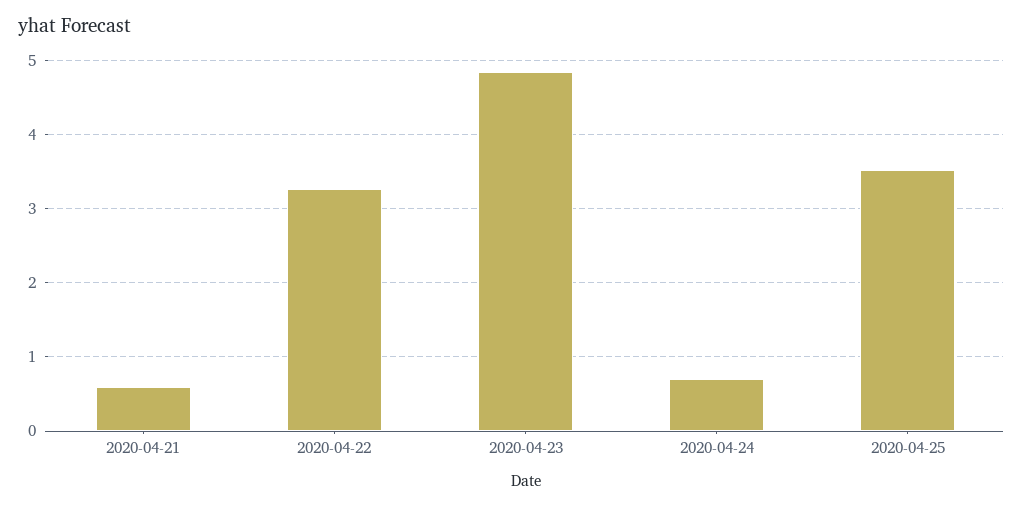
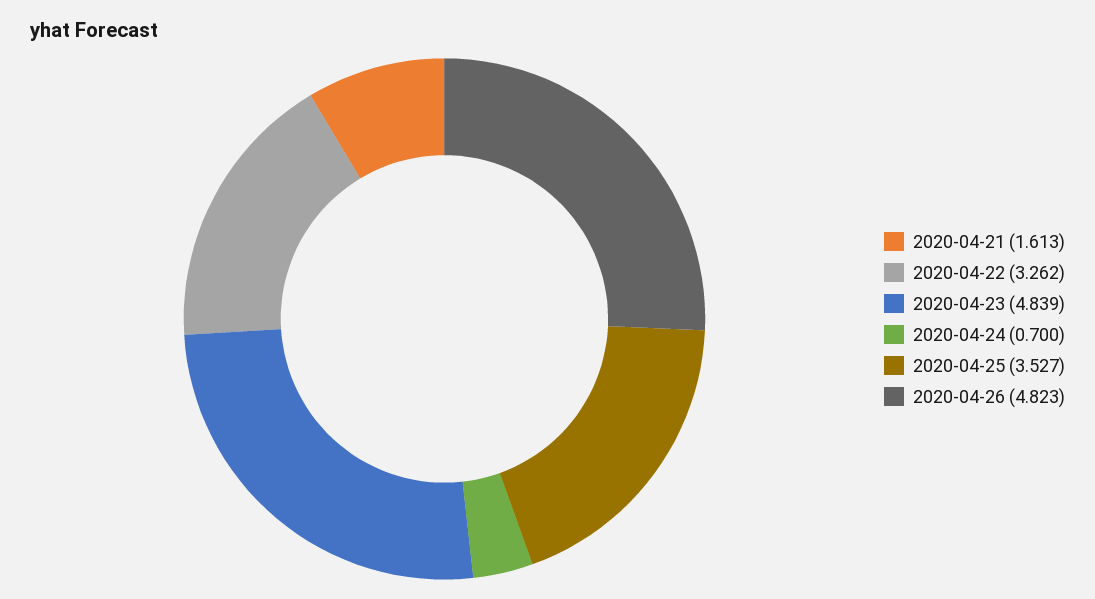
2020-04-21: 0.6 -> 1.613
2020-04-26: none -> 4.823

